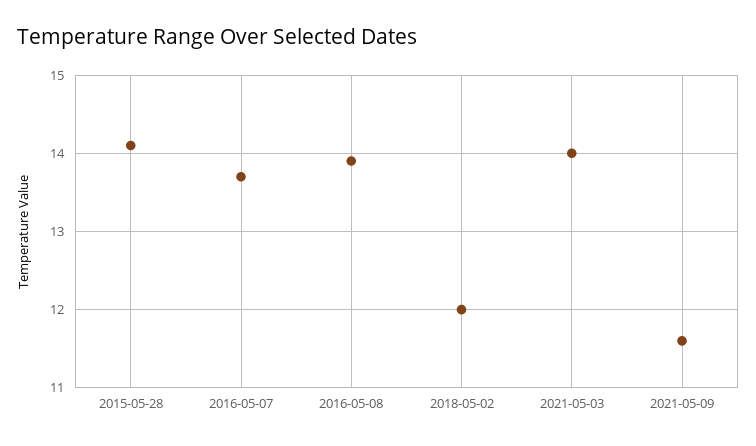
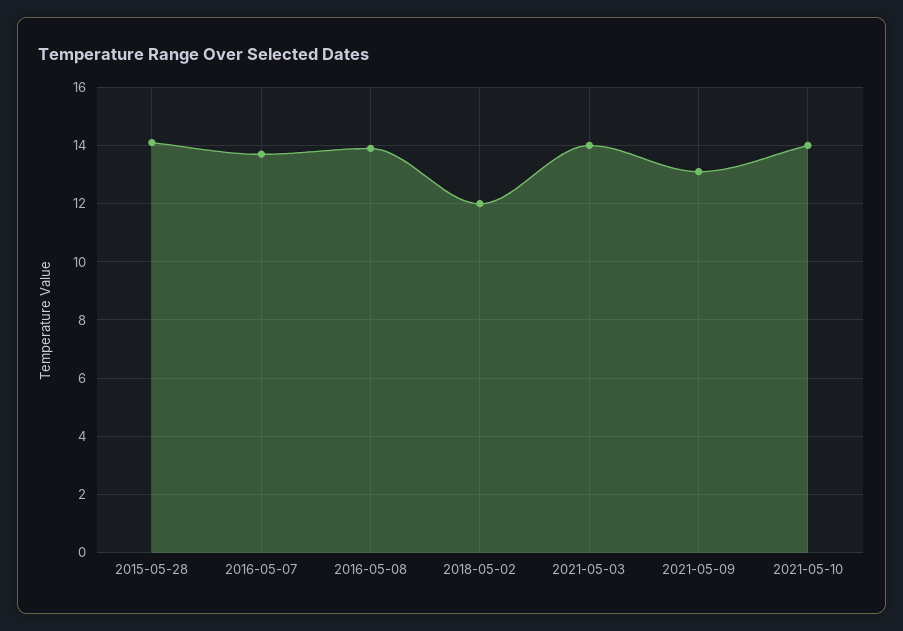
2021-05-09: 11.6 -> 13
2021-05-10: none -> 14

